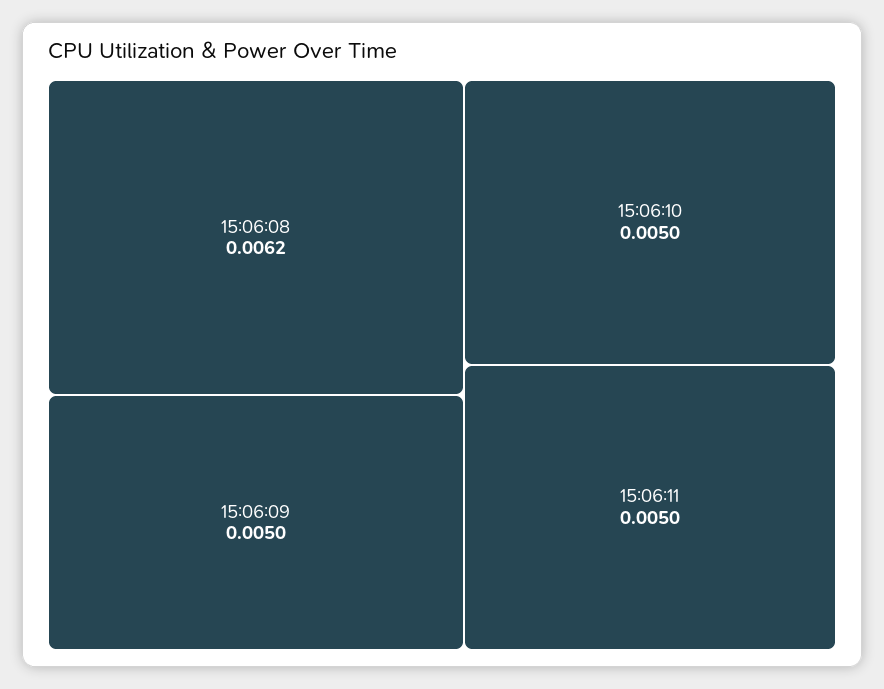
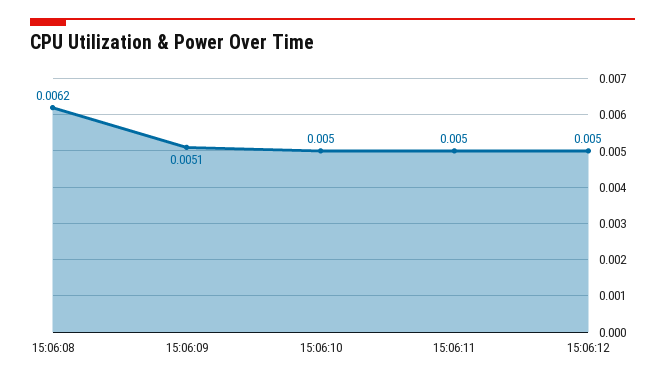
15:06:09: 0.005 -> 0.0051
15:06:12: none -> 0.005

